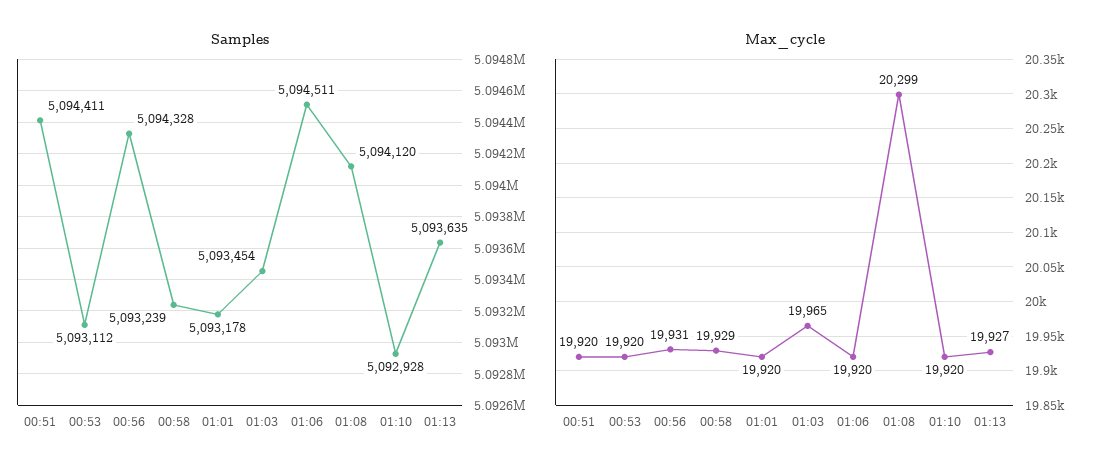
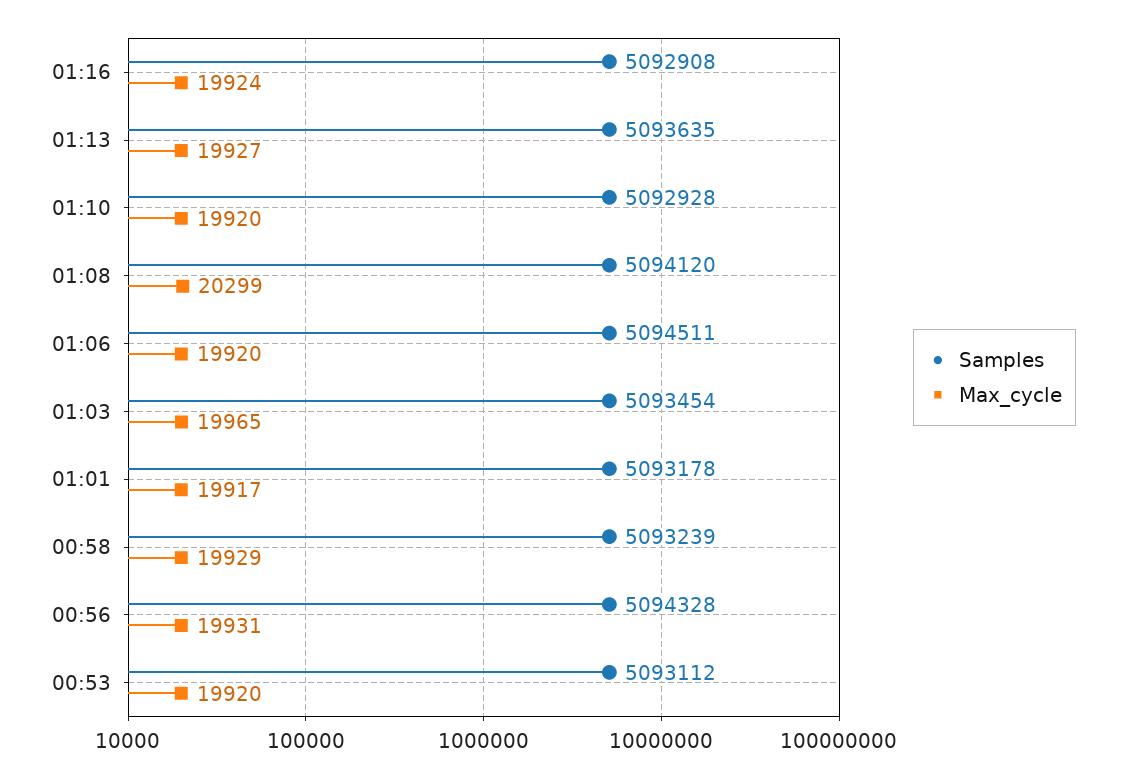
Samples, 00:51: 5094411 -> none
Max_cycle, 00:51: 19920 -> none
Max_cycle, 01:01: 19920 -> 19917
Samples, 01:16: none -> 5092908
Max_cycle, 01:16: none -> 19924

